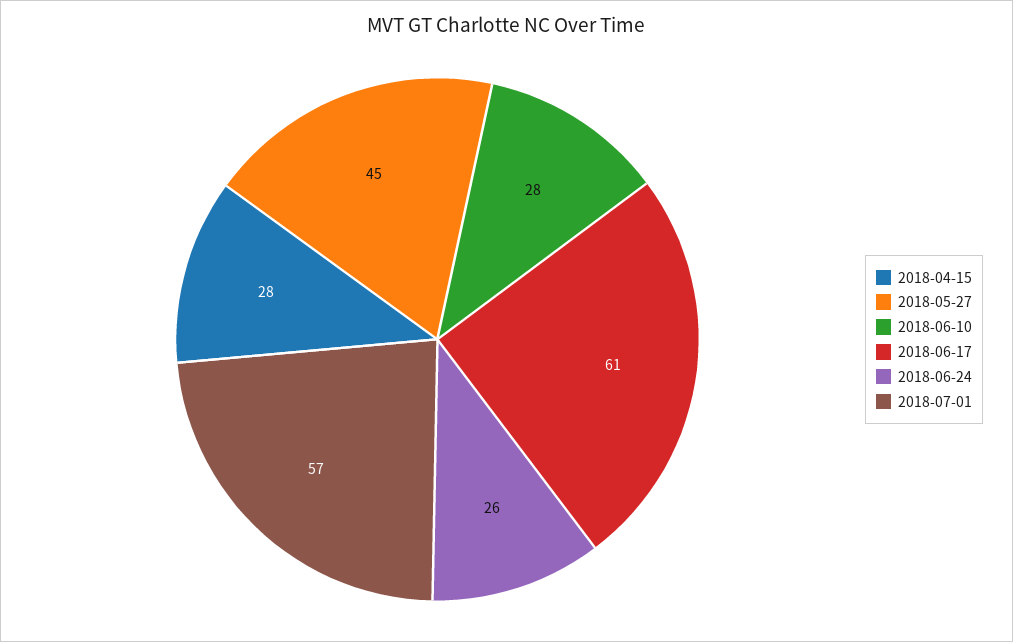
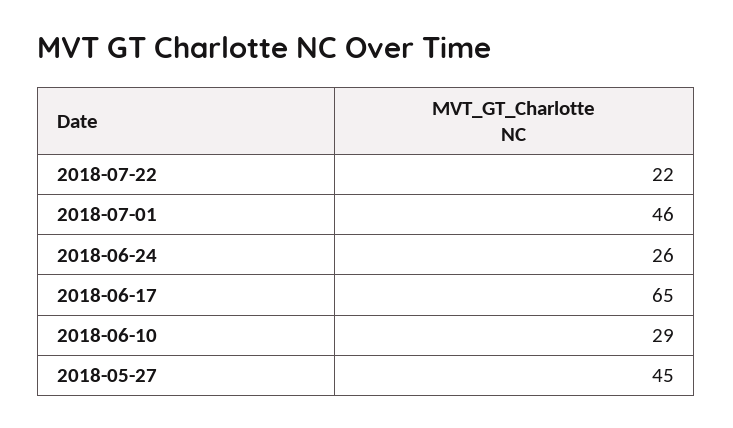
2018-04-15: 28 -> none
2018-06-10: 28 -> 29
2018-06-17: 61 -> 65
2018-07-01: 57 -> 46
2018-07-22: none -> 22

